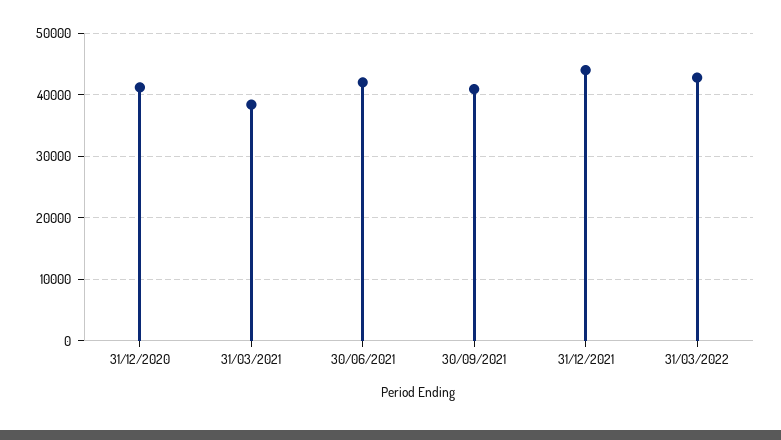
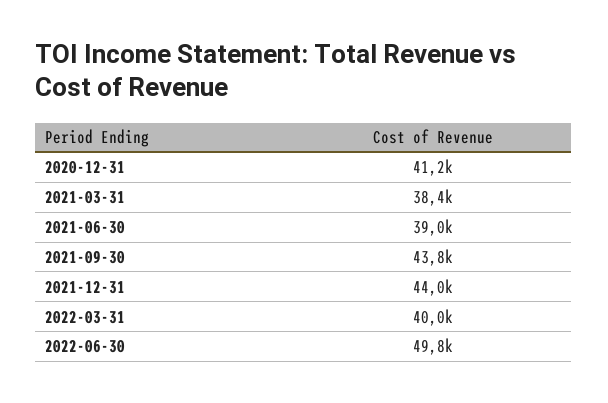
30/06/2021: 42000 -> 39000
30/09/2021: 41000 -> 43800
31/03/2022: 43000 -> 40000
2022-06-30: none -> 49800

